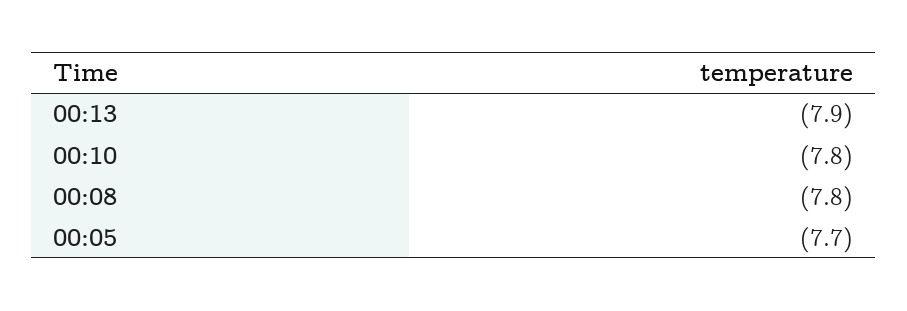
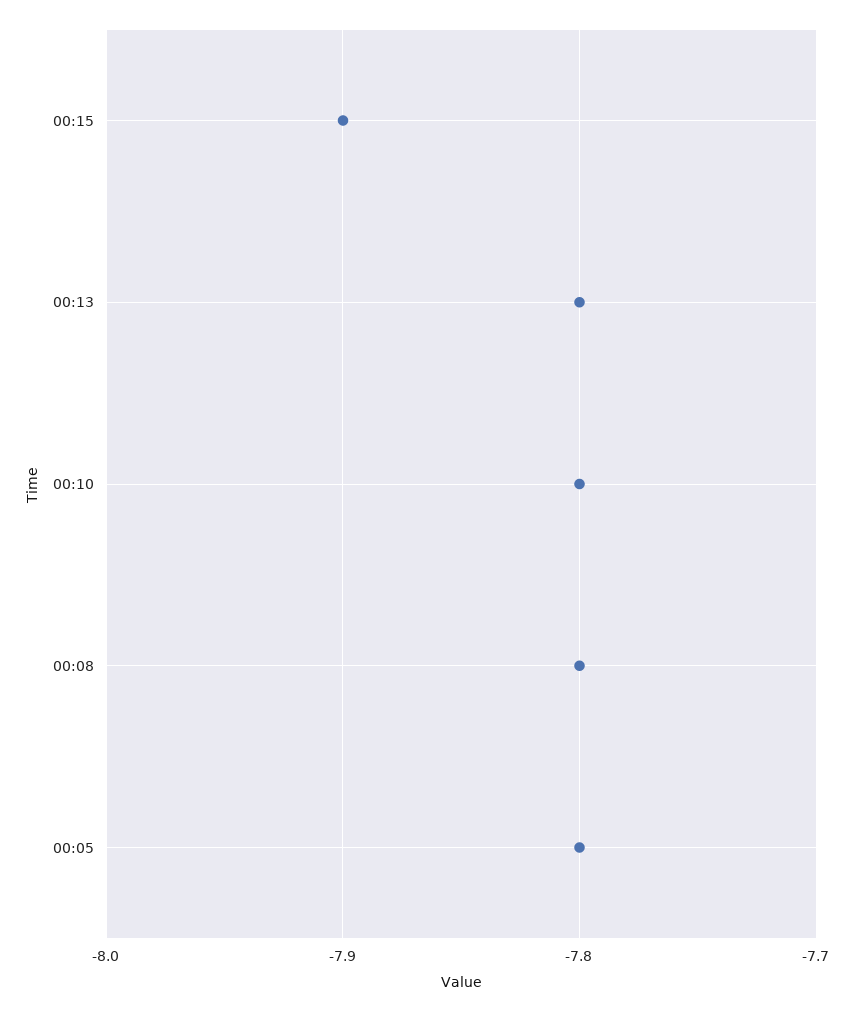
00:13: -7.9 -> -7.8
00:05: -7.7 -> -7.8
00:15: none -> -7.9

